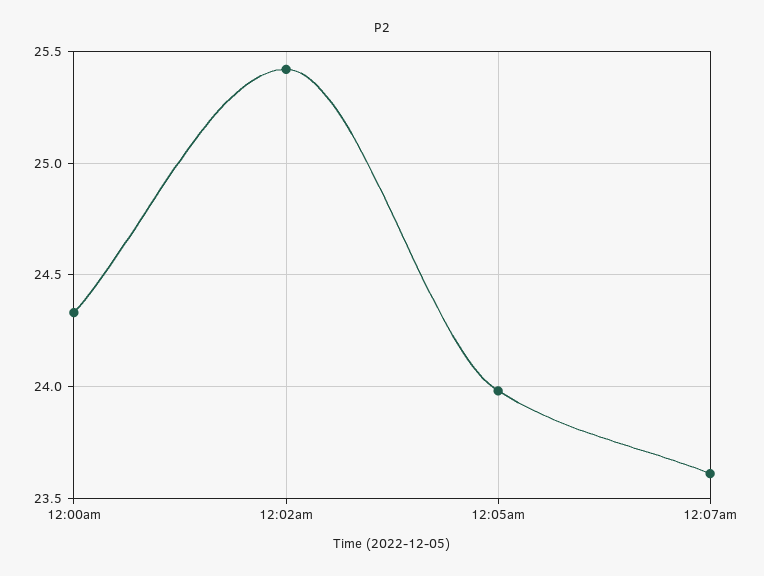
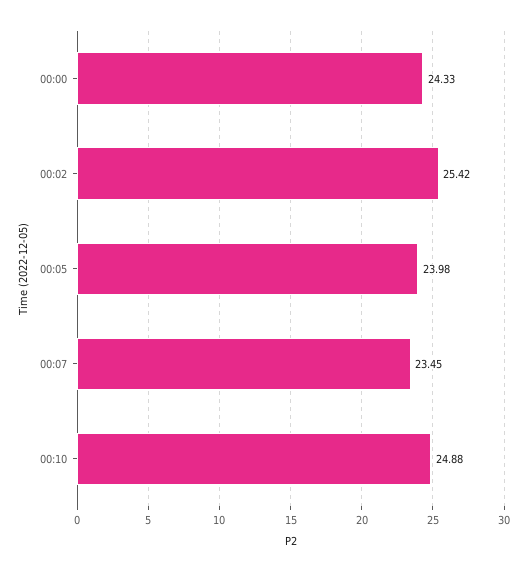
12:07am: 23.6 -> 23.45
00:10: none -> 24.88

